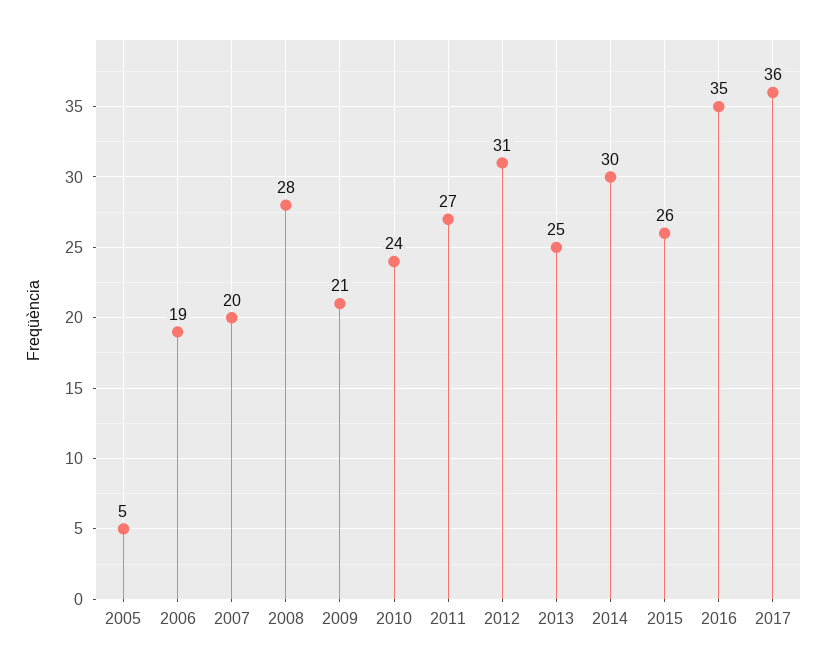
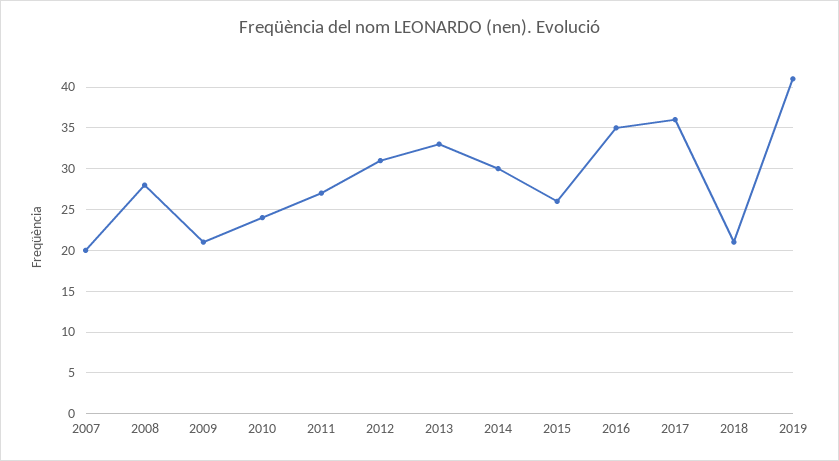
2005: 5 -> none
2006: 19 -> none
2013: 25 -> 33
2018: none -> 21
2019: none -> 41

